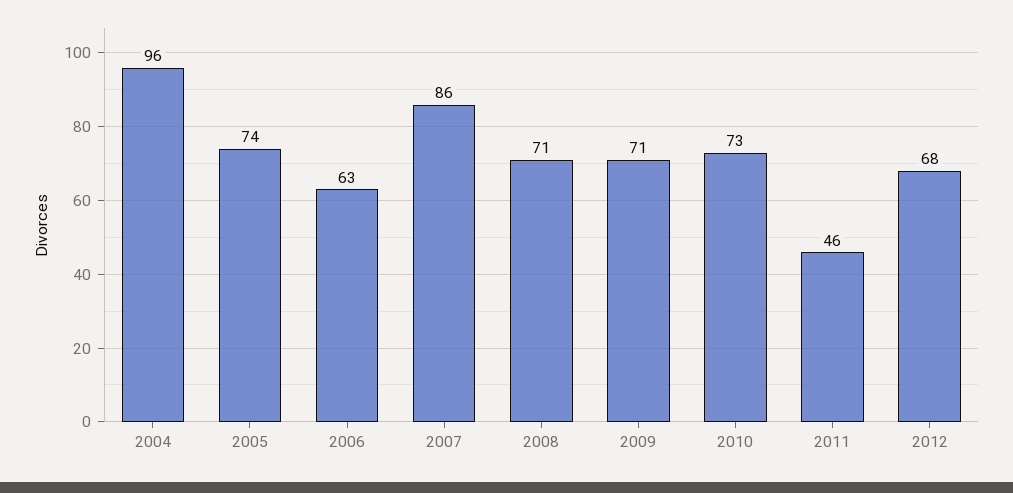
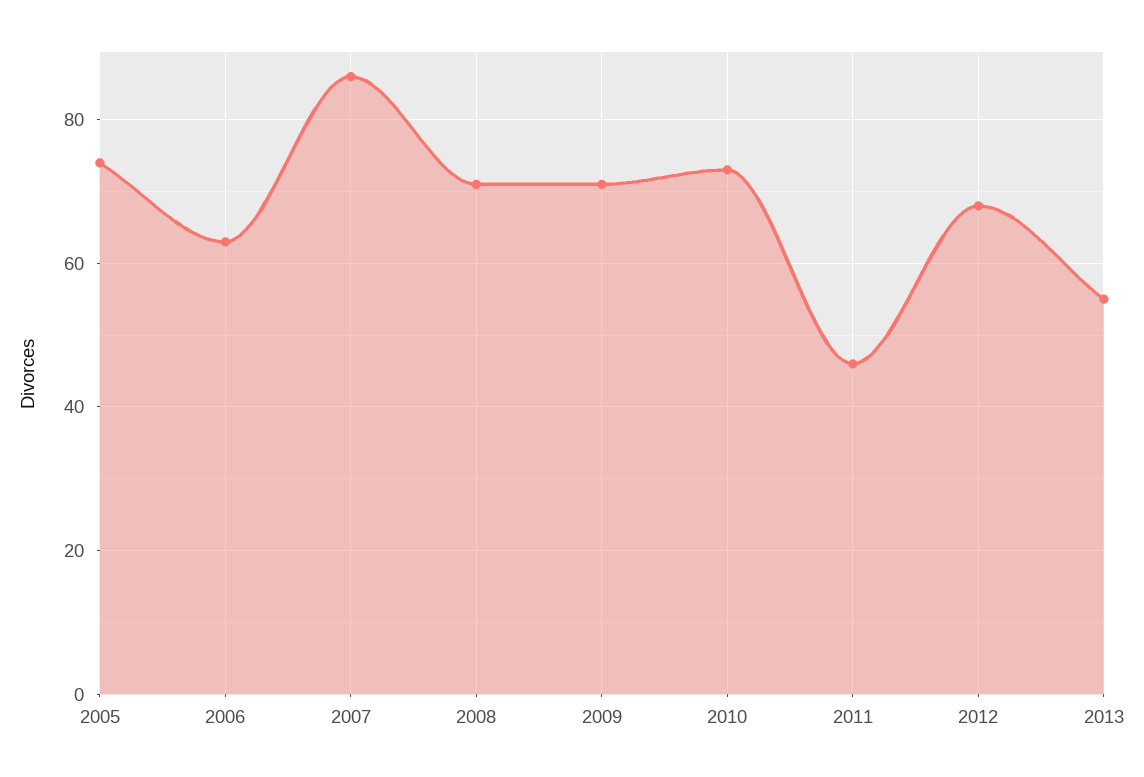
2004: 96 -> none
2013: none -> 55

